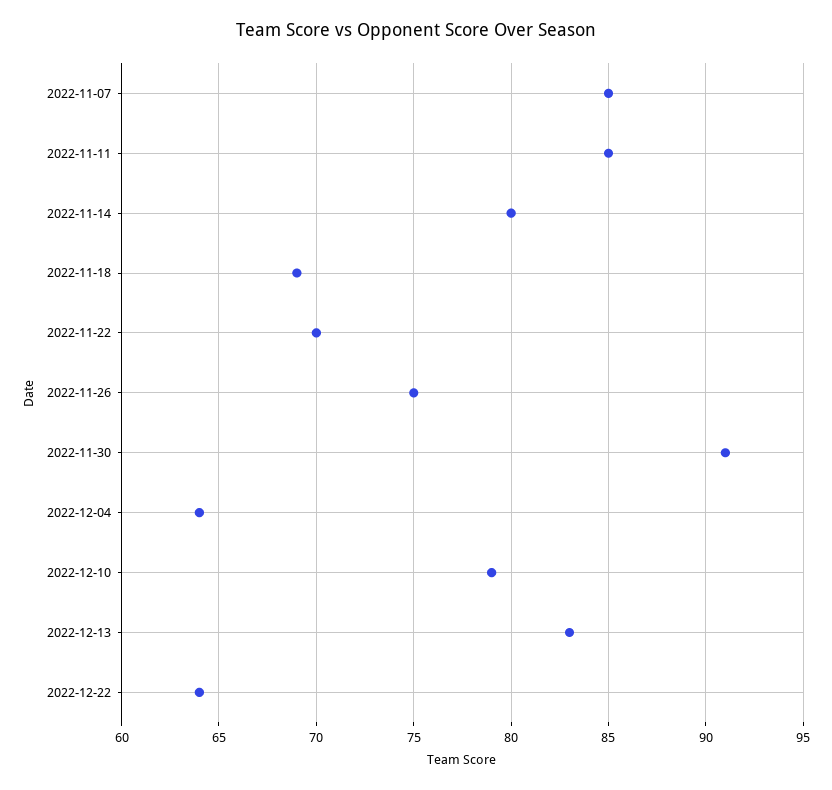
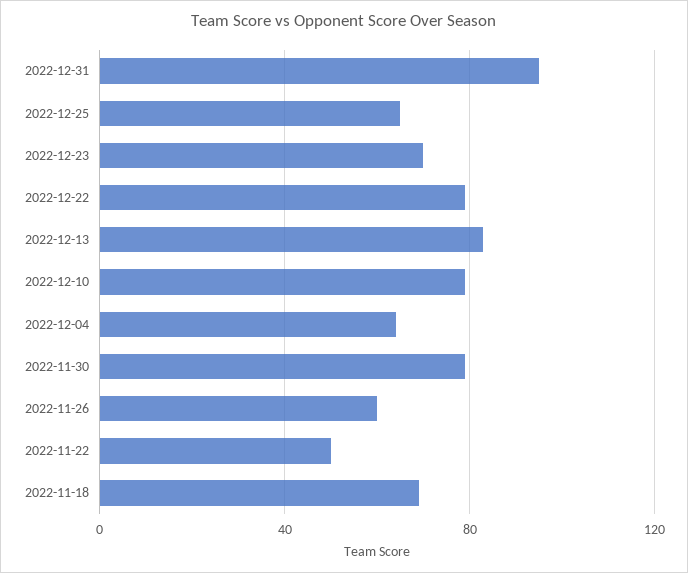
2022-11-07: 85 -> none
2022-11-11: 85 -> none
2022-11-14: 80 -> none
2022-11-22: 70 -> 50
2022-11-26: 75 -> 60
2022-11-30: 91 -> 80
2022-12-22: 64 -> 80
2022-12-31: none -> 95
2022-12-25: none -> 65
2022-12-23: none -> 70

